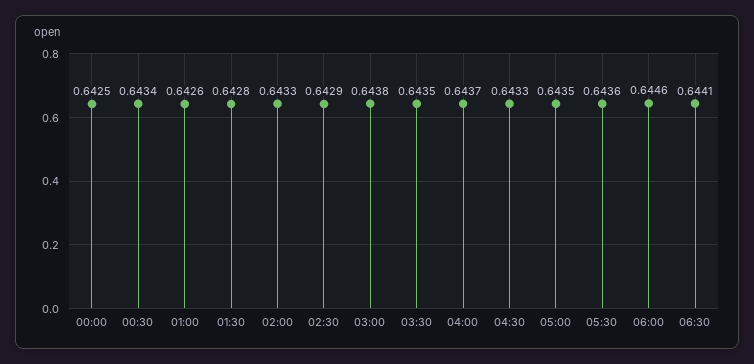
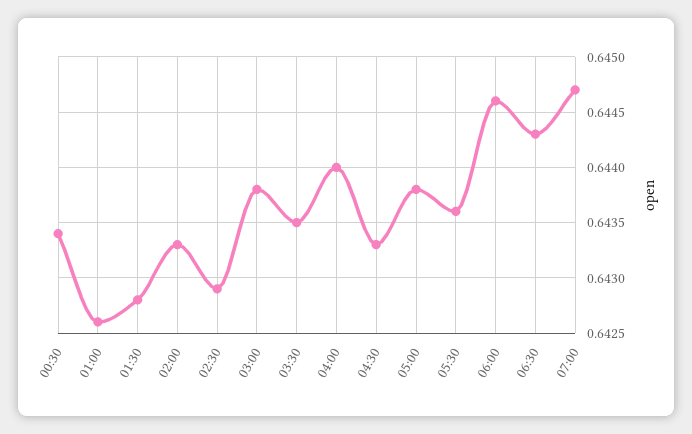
00:00: 0.6425 -> none
04:00: 0.6437 -> 0.644
05:00: 0.6435 -> 0.6438
06:30: 0.6441 -> 0.6443
07:00: none -> 0.6447

